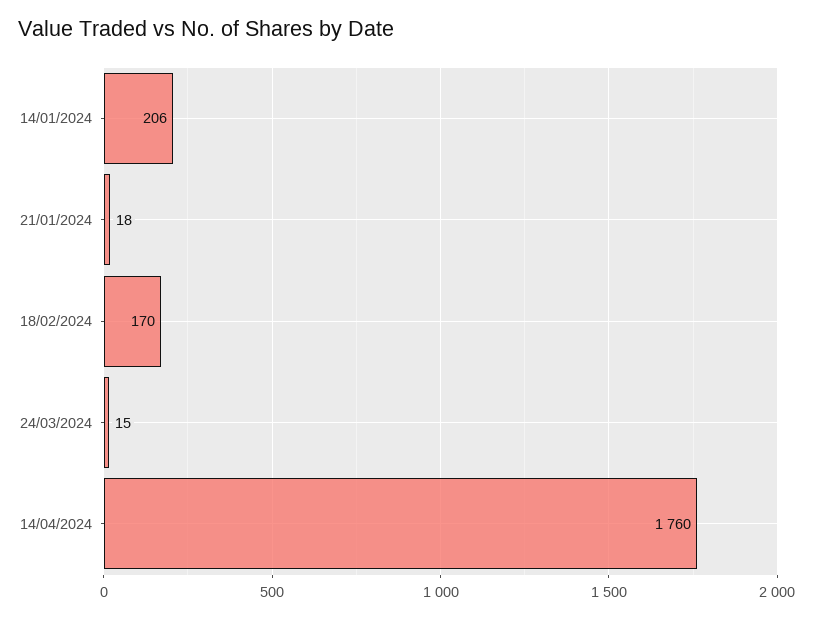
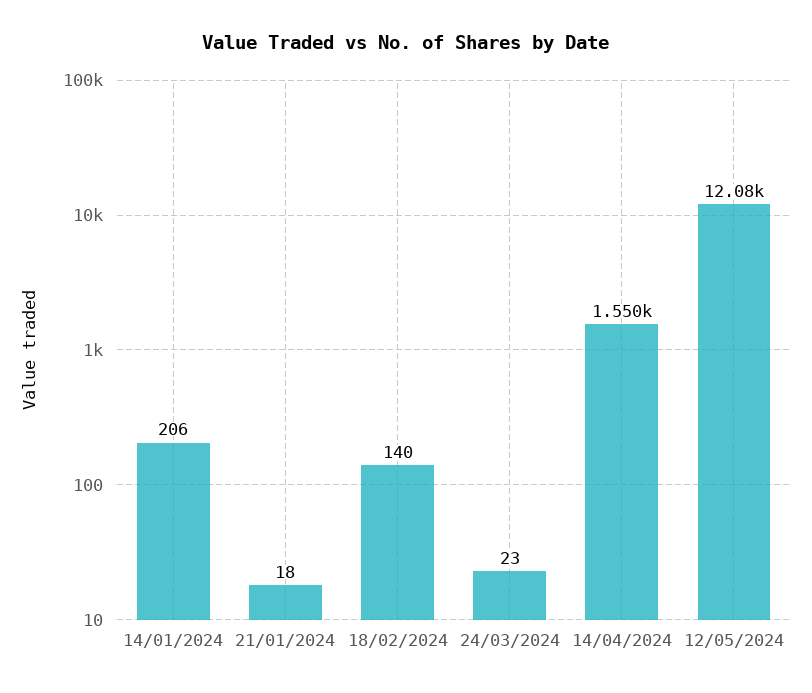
18/02/2024: 170 -> 140
24/03/2024: 15 -> 23
14/04/2024: 1760 -> 1550
12/05/2024: none -> 12080

